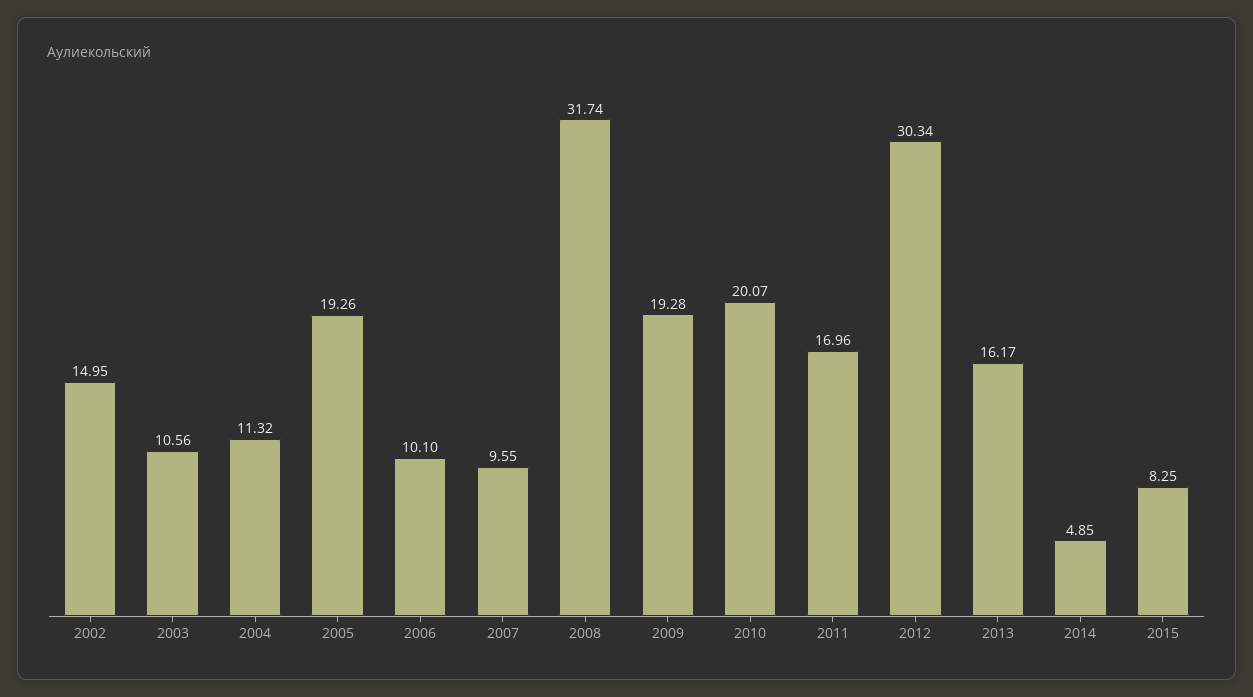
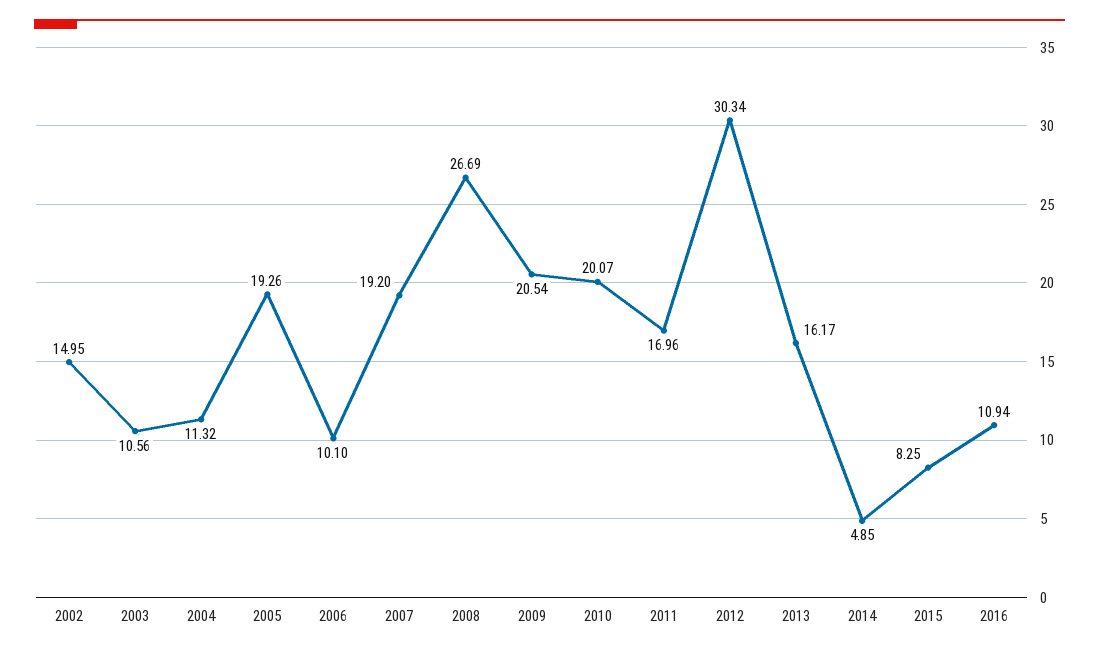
2007: 9.55 -> 19.2
2008: 31.74 -> 26.69
2009: 19.28 -> 20.54
2016: none -> 10.94

